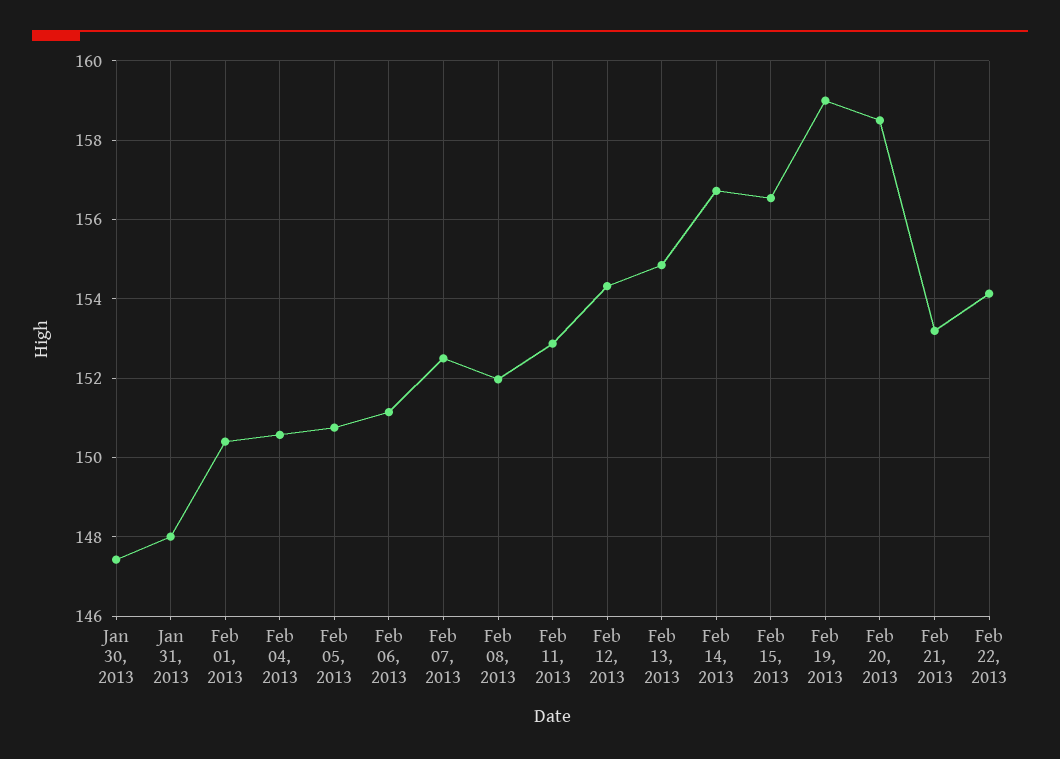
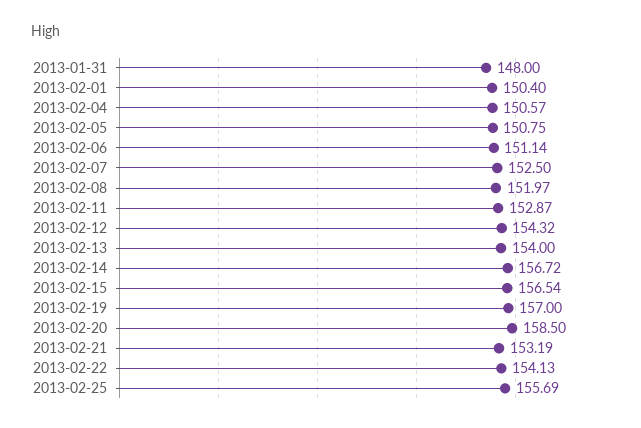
Jan 30, 2013: 147.4 -> none
Feb 13, 2013: 154.8 -> 154
Feb 19, 2013: 159 -> 157
2013-02-25: none -> 155.69

